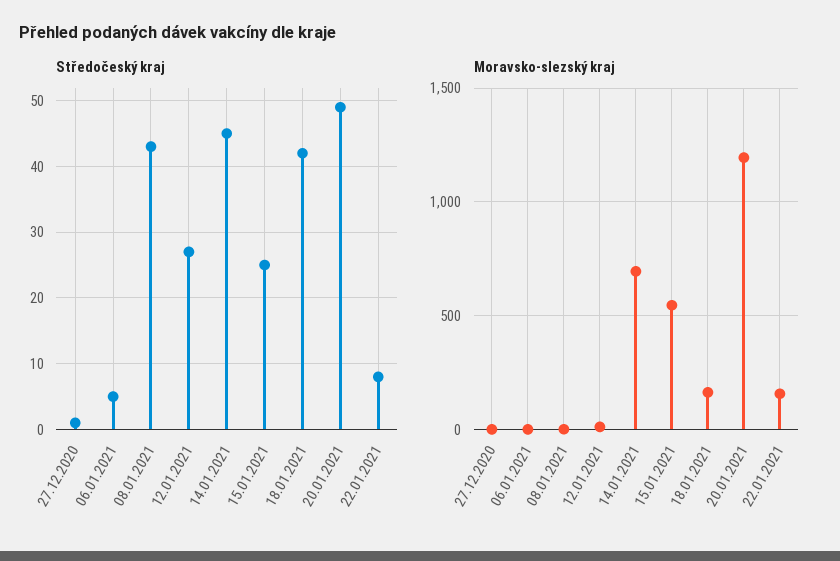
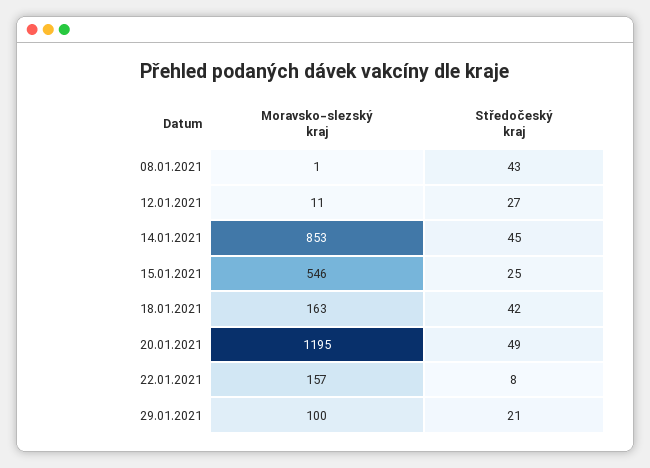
Středočeský kraj, 27.12.2020: 1 -> none
Středočeský kraj, 06.01.2021: 5 -> none
Moravsko-slezský kraj, 27.12.2020: 0 -> none
Moravsko-slezský kraj, 06.01.2021: 0 -> none
Moravsko-slezský kraj, 14.01.2021: 700 -> 853
Moravsko-slezský kraj, 29.01.2021: none -> 100
Středočeský kraj, 29.01.2021: none -> 21

